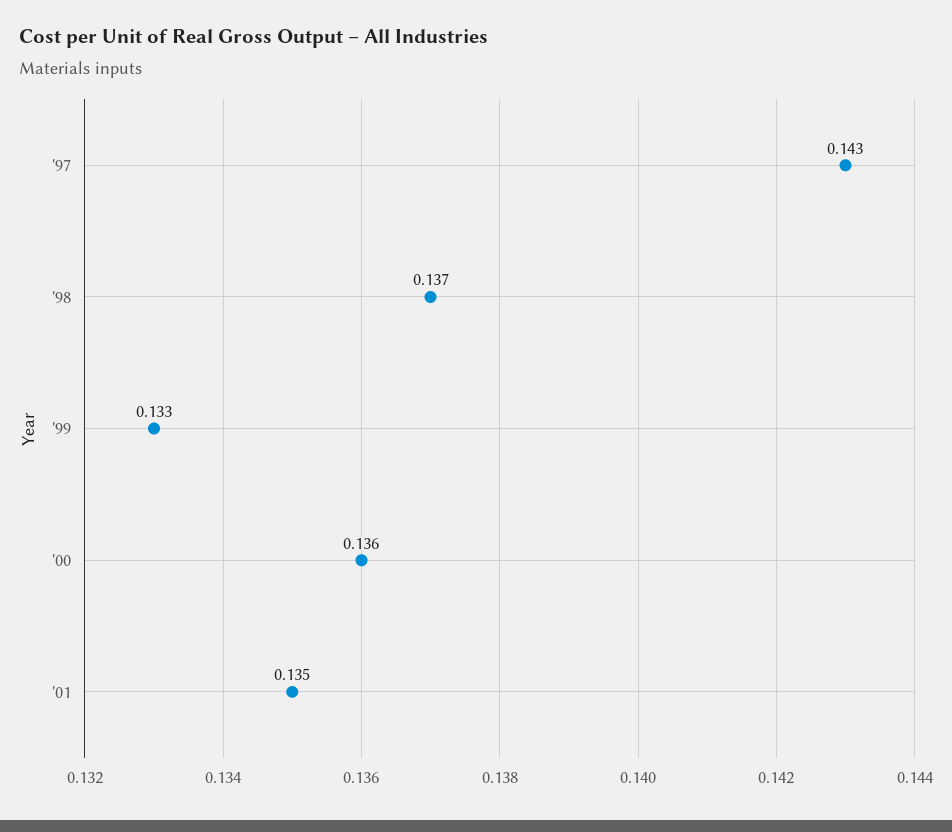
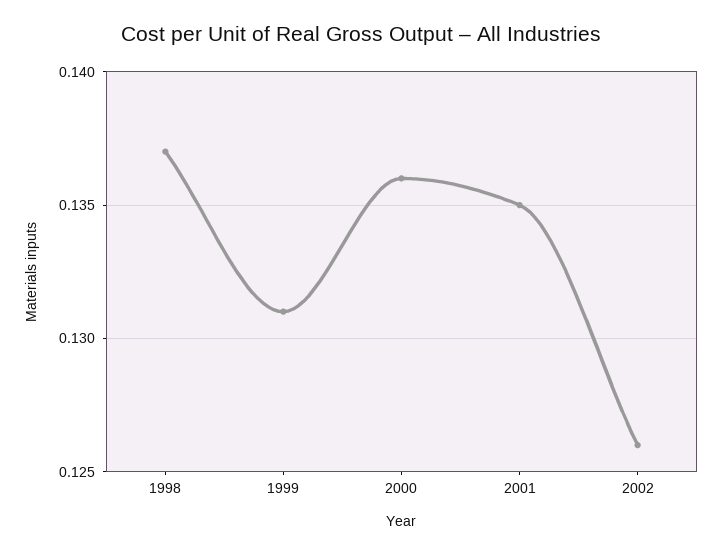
'97: 0.143 -> none
'99: 0.133 -> 0.131
2002: none -> 0.126

